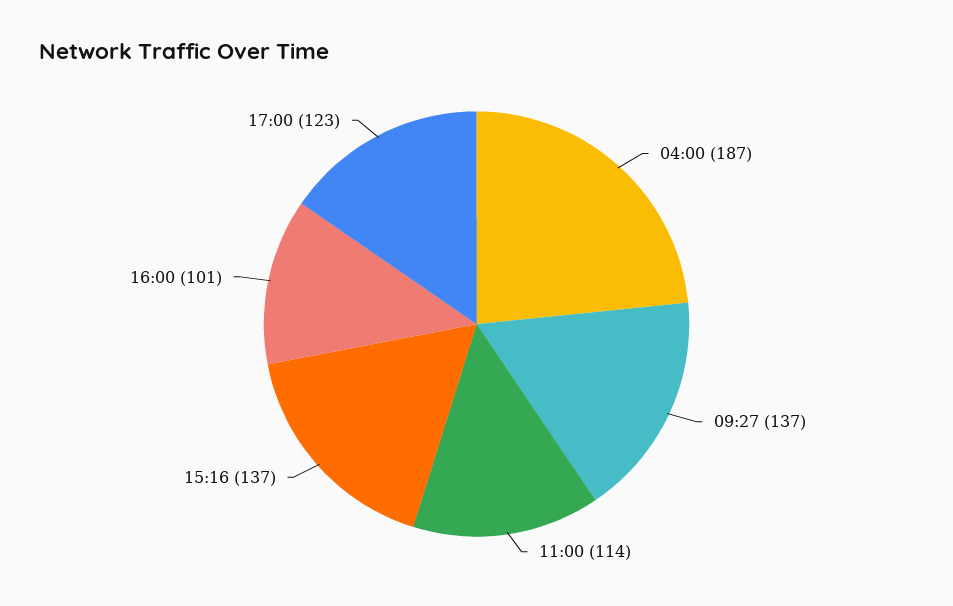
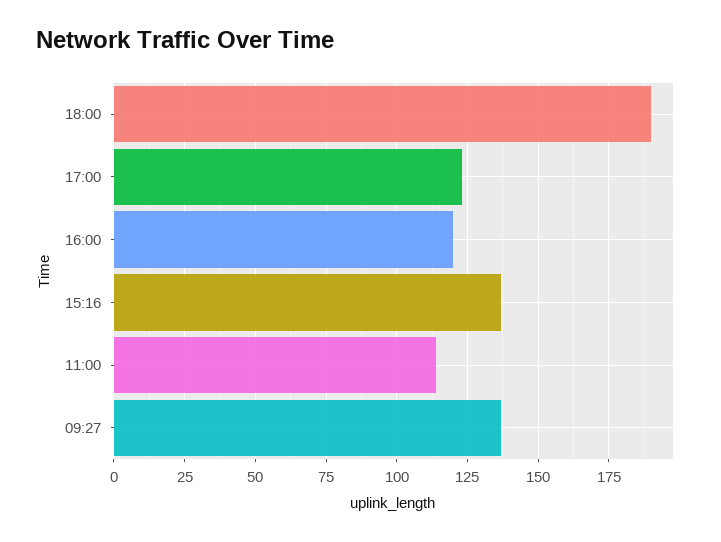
04:00: 187 -> none
16:00: 101 -> 120
18:00: none -> 190

